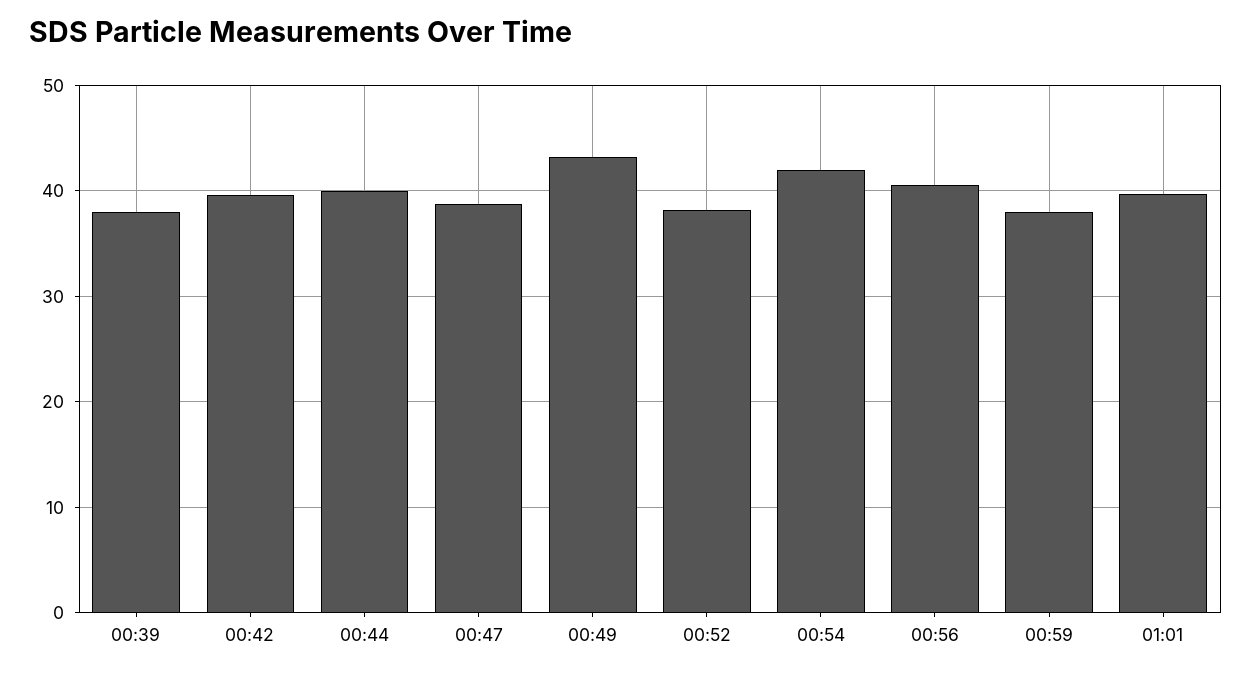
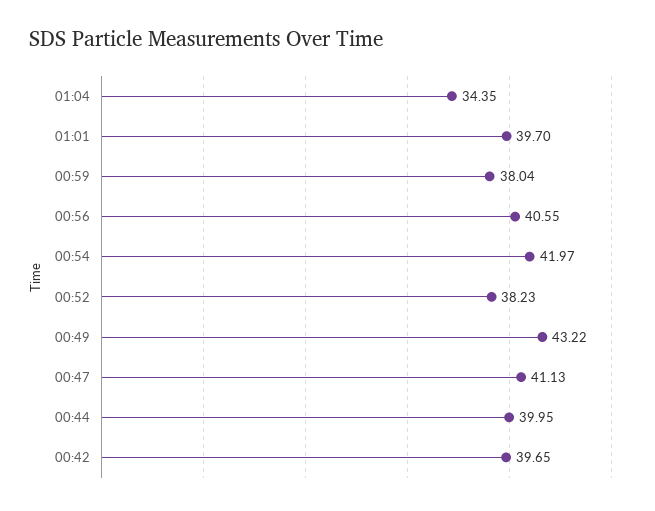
00:39: 38 -> none
00:47: 39 -> 41.13
01:04: none -> 34.35

